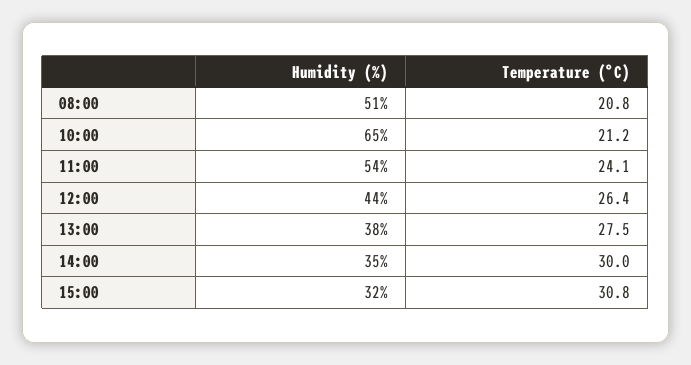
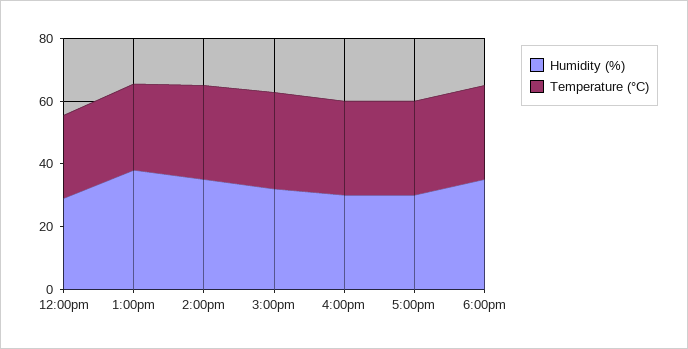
Humidity (%), 08:00: 51 -> none
Temperature (°C), 08:00: 20.8 -> none
Humidity (%), 10:00: 65 -> none
Temperature (°C), 10:00: 21.2 -> none
Humidity (%), 11:00: 54 -> none
Temperature (°C), 11:00: 24.1 -> none
Humidity (%), 12:00: 44 -> 30
Humidity (%), 4:00pm: none -> 30
Temperature (°C), 4:00pm: none -> 30
Humidity (%), 5:00pm: none -> 30
Temperature (°C), 5:00pm: none -> 30
Humidity (%), 6:00pm: none -> 35
Temperature (°C), 6:00pm: none -> 30

